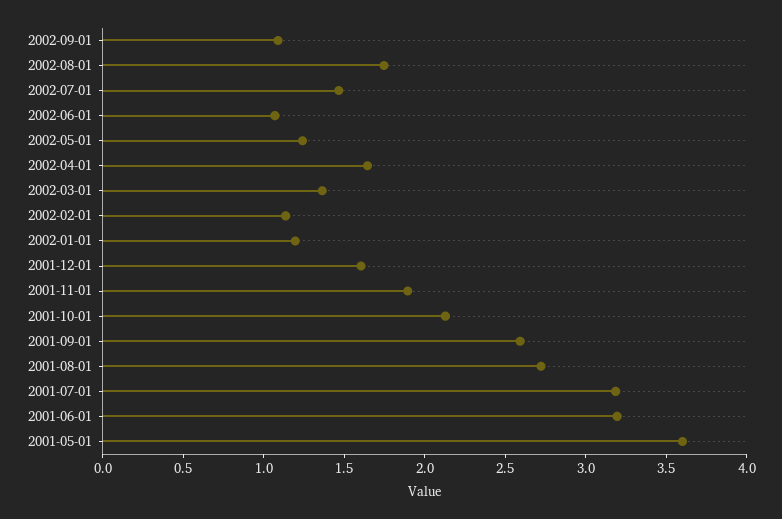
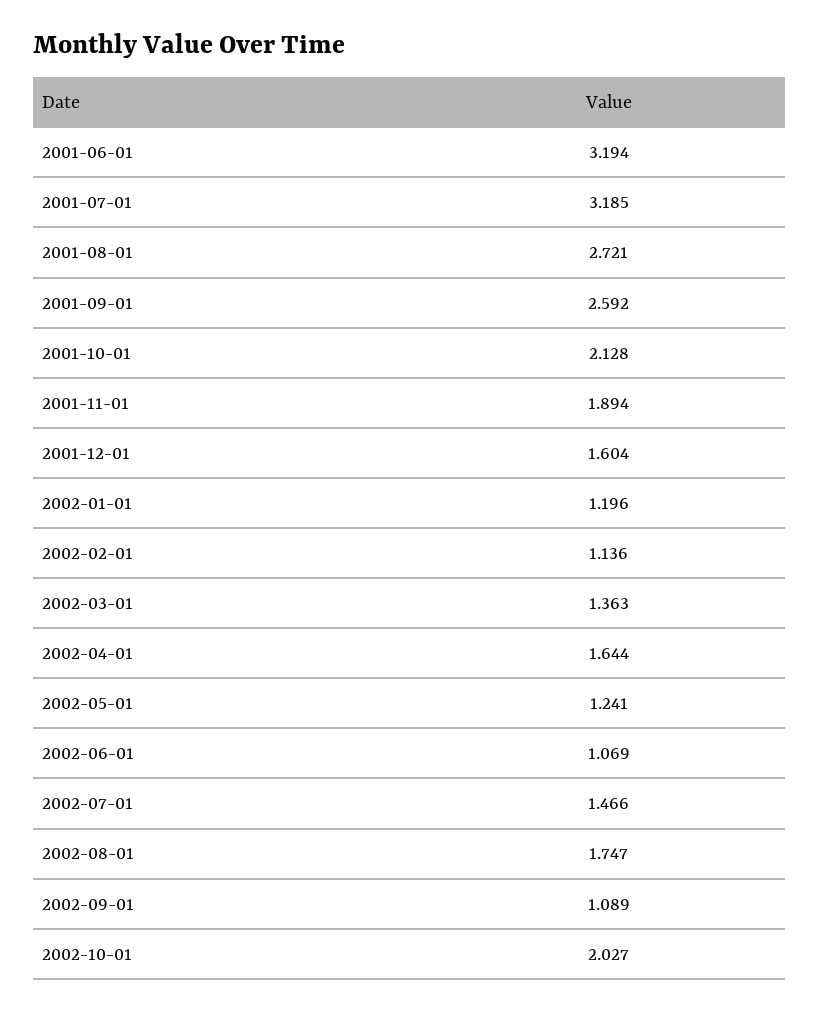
2001-05-01: 3.6 -> none
2002-10-01: none -> 2.027

